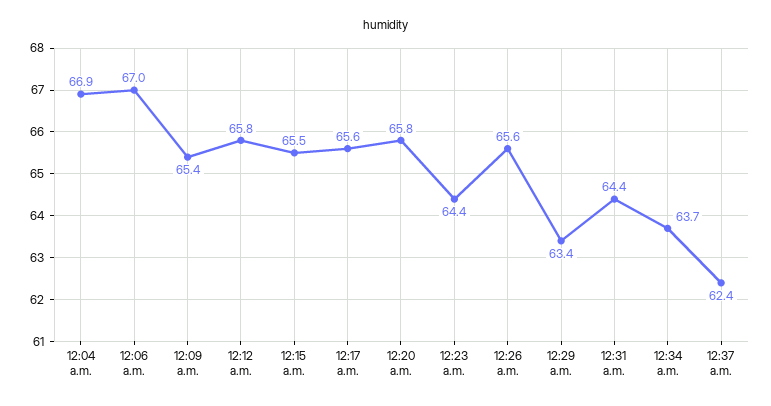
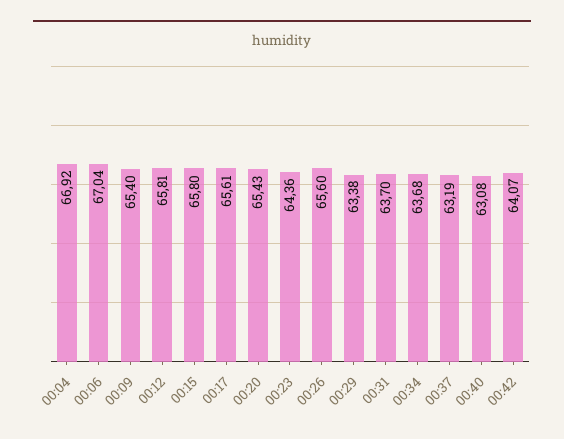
12:15 a.m.: 65.5 -> 65.8
12:20 a.m.: 65.8 -> 65.43
12:31 a.m.: 64.4 -> 63.7
12:37 a.m.: 62.4 -> 63.19
00:40: none -> 63.08
00:42: none -> 64.07

